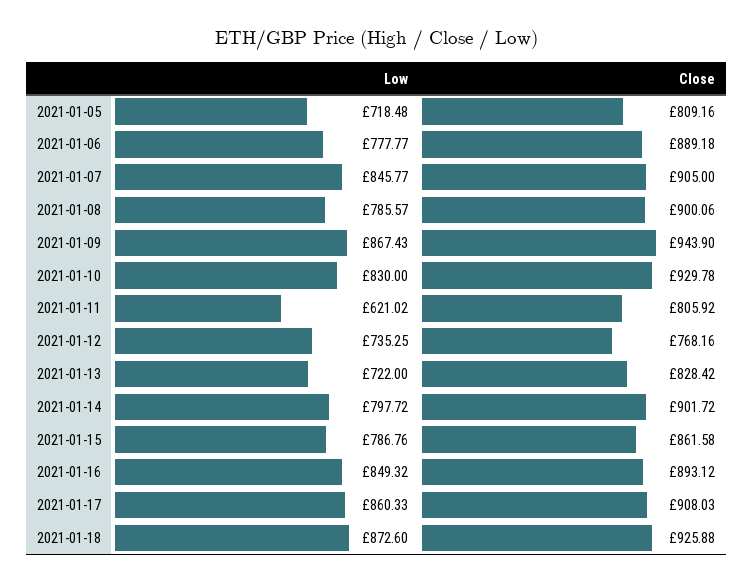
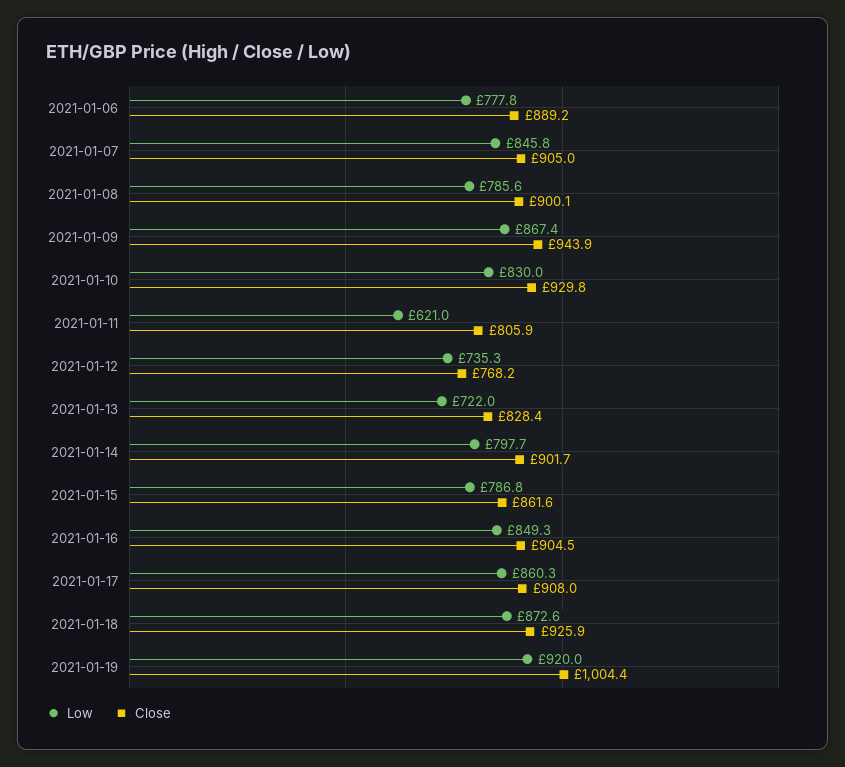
Low, 2021-01-05: 718.48 -> none
Close, 2021-01-05: 809.16 -> none
Close, 2021-01-16: 893.12 -> 904.5
Low, 2021-01-19: none -> 920
Close, 2021-01-19: none -> 1004.4

